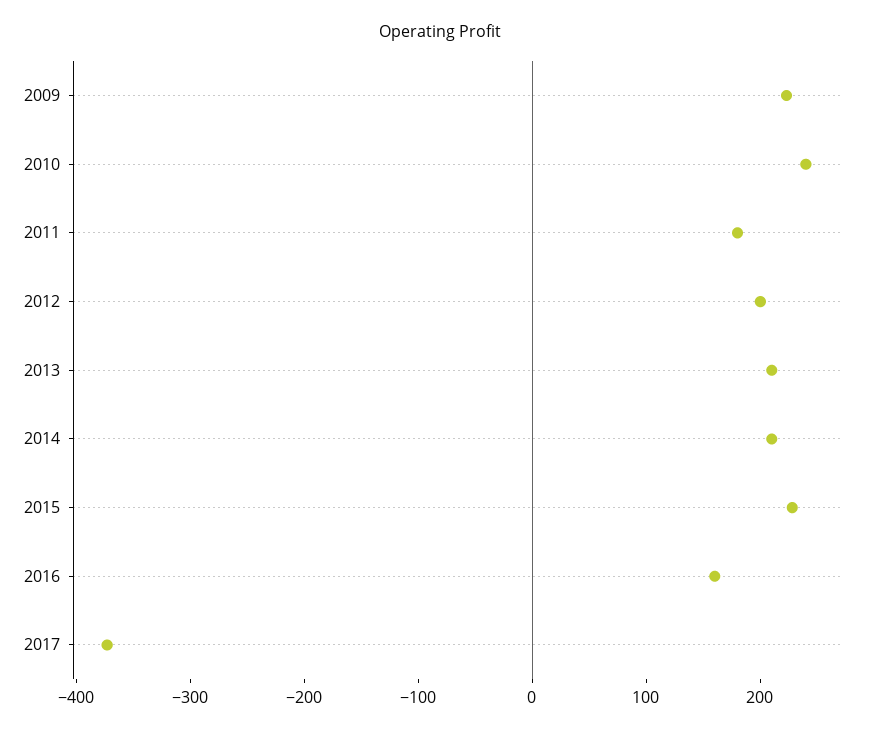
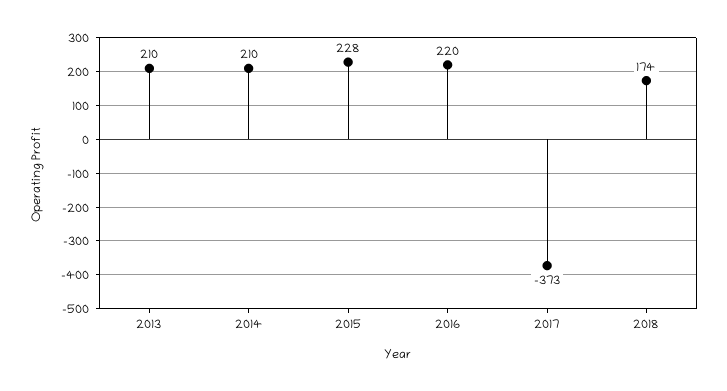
2009: 220 -> none
2010: 240 -> none
2011: 180 -> none
2012: 200 -> none
2016: 160 -> 220
2018: none -> 174

